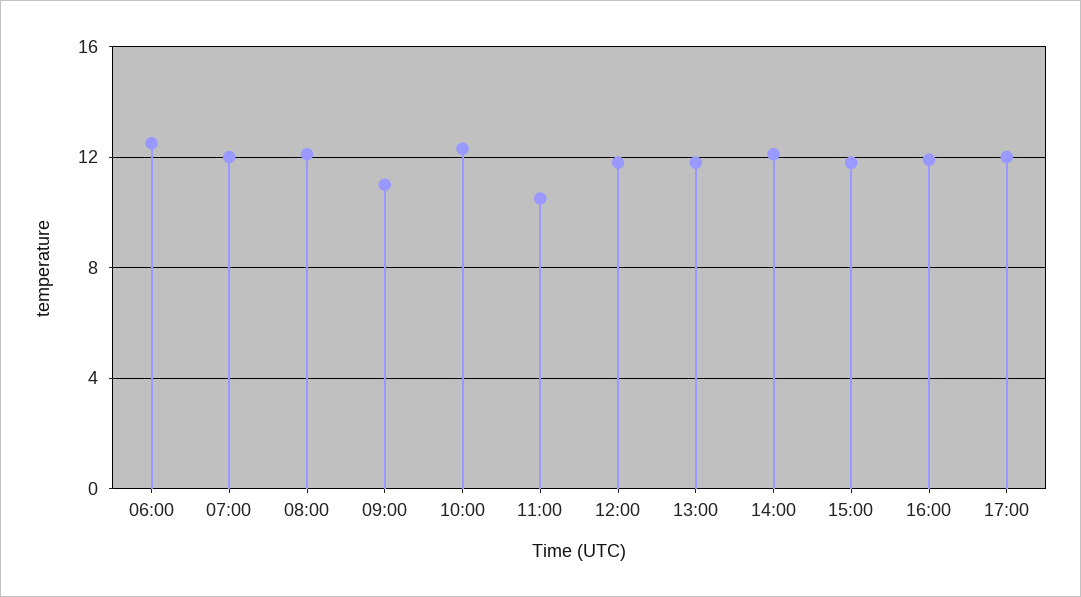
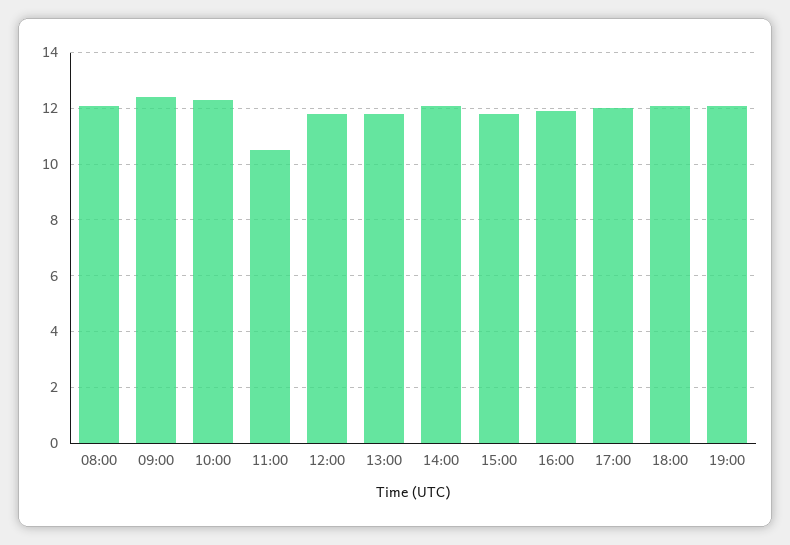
06:00: 12.5 -> none
07:00: 12 -> none
09:00: 11 -> 12.5
18:00: none -> 12
19:00: none -> 12

